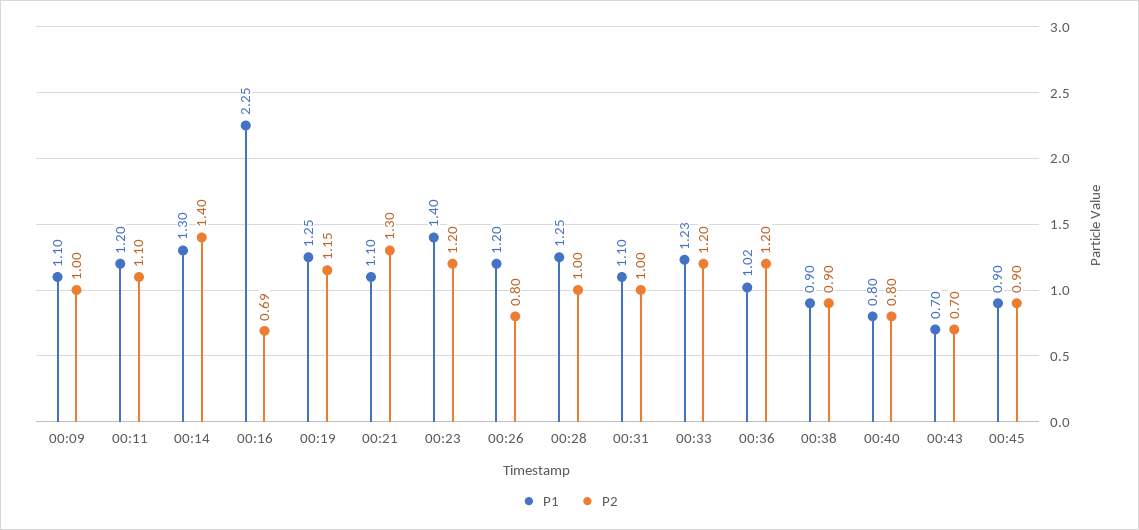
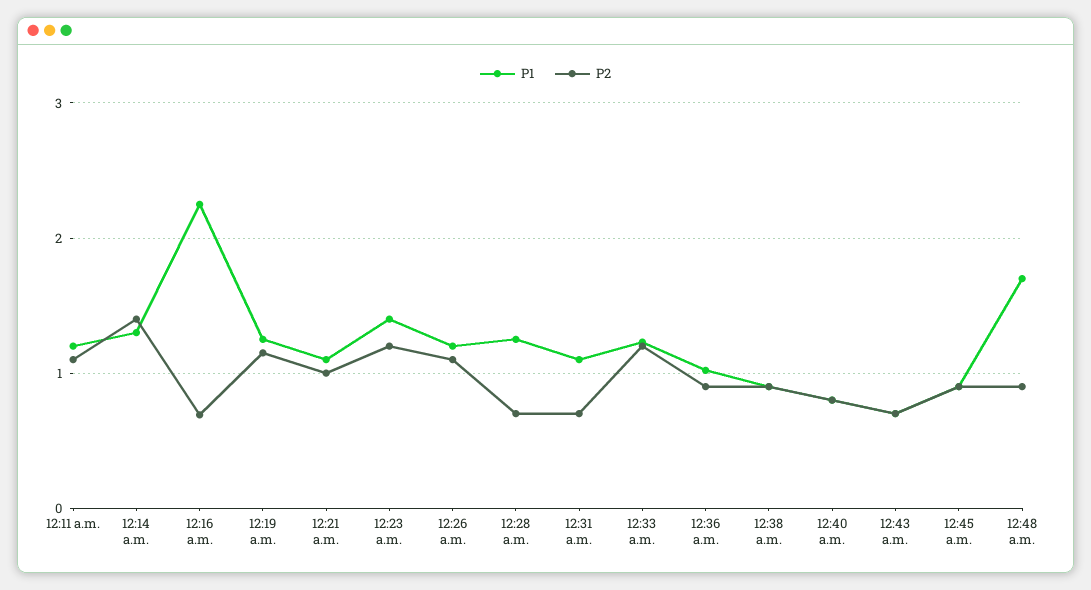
P1, 00:09: 1.1 -> none
P2, 00:09: 1 -> none
P2, 00:21: 1.3 -> 1
P2, 00:26: 0.8 -> 1.1
P2, 00:28: 1 -> 0.7
P2, 00:31: 1 -> 0.7
P2, 00:36: 1.2 -> 0.9
P1, 12:48 a.m.: none -> 1.7
P2, 12:48 a.m.: none -> 0.9

